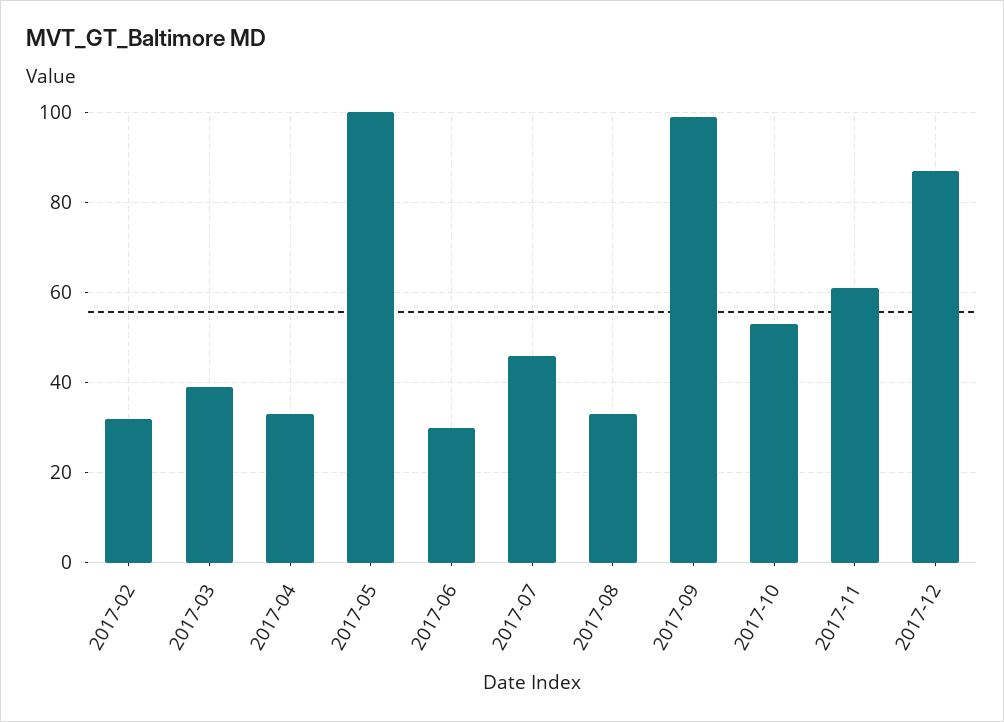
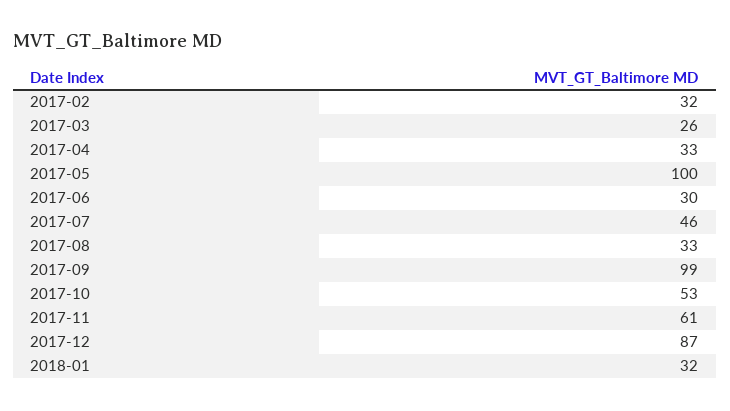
2017-03: 40 -> 26
2018-01: none -> 32

